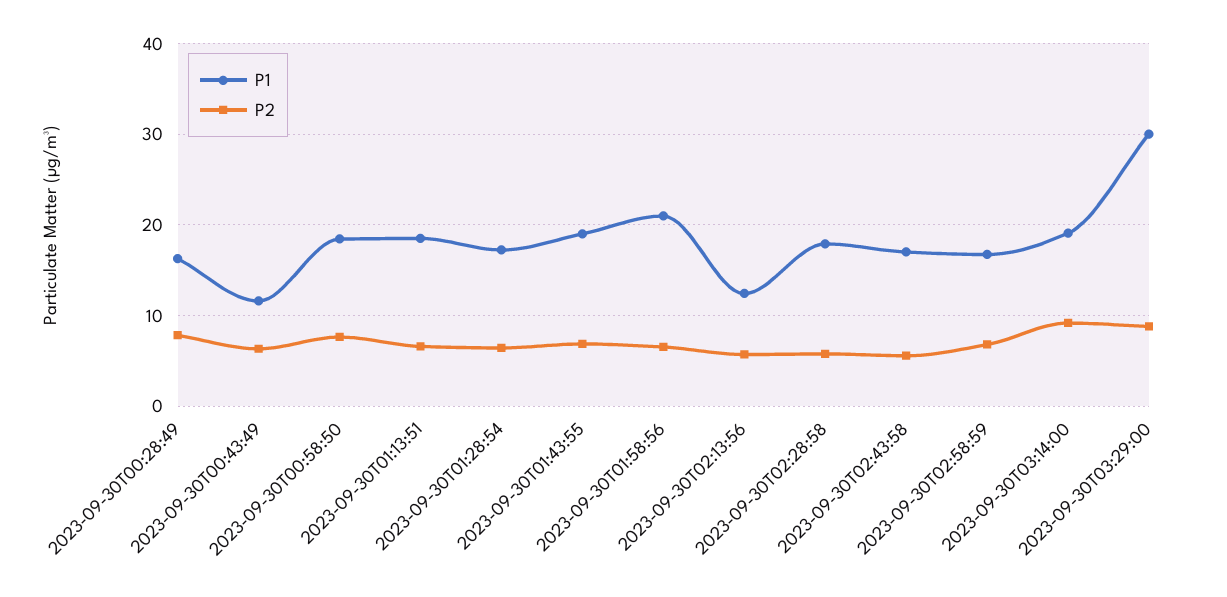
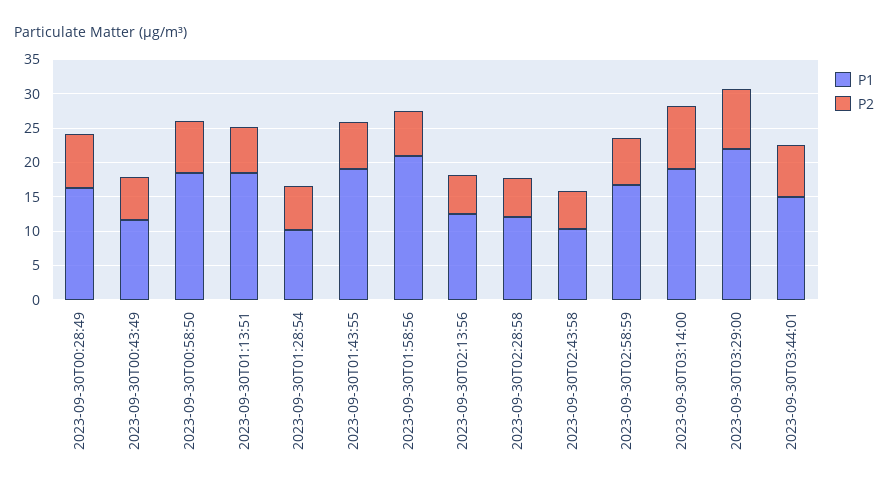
P1, 2023-09-30T01:28:54: 17 -> 10
P1, 2023-09-30T02:28:58: 18 -> 12.5
P1, 2023-09-30T02:43:58: 17 -> 10
P1, 2023-09-30T03:29:00: 30 -> 22.5
P1, 2023-09-30T03:44:01: none -> 15
P2, 2023-09-30T03:44:01: none -> 7.5

